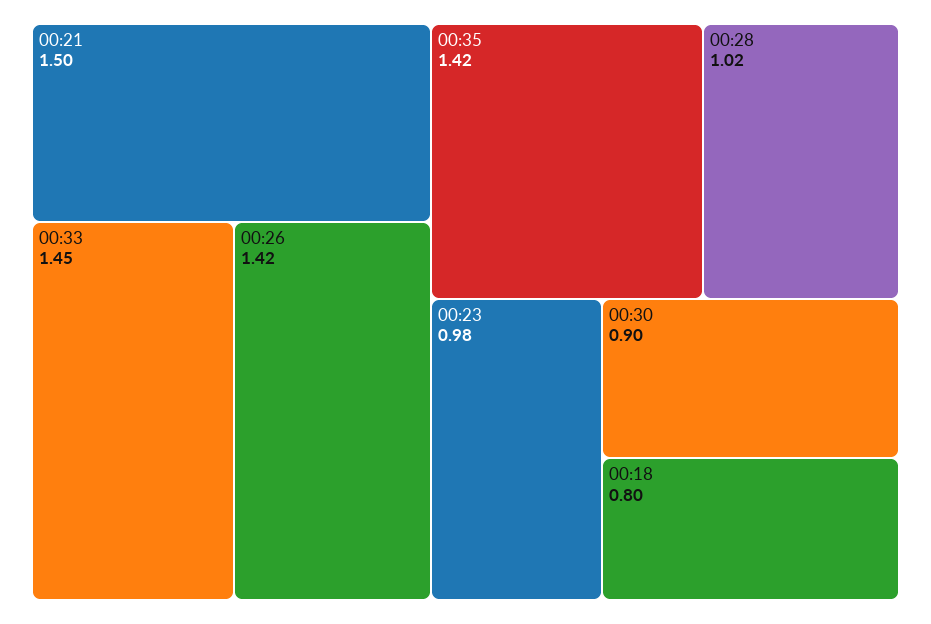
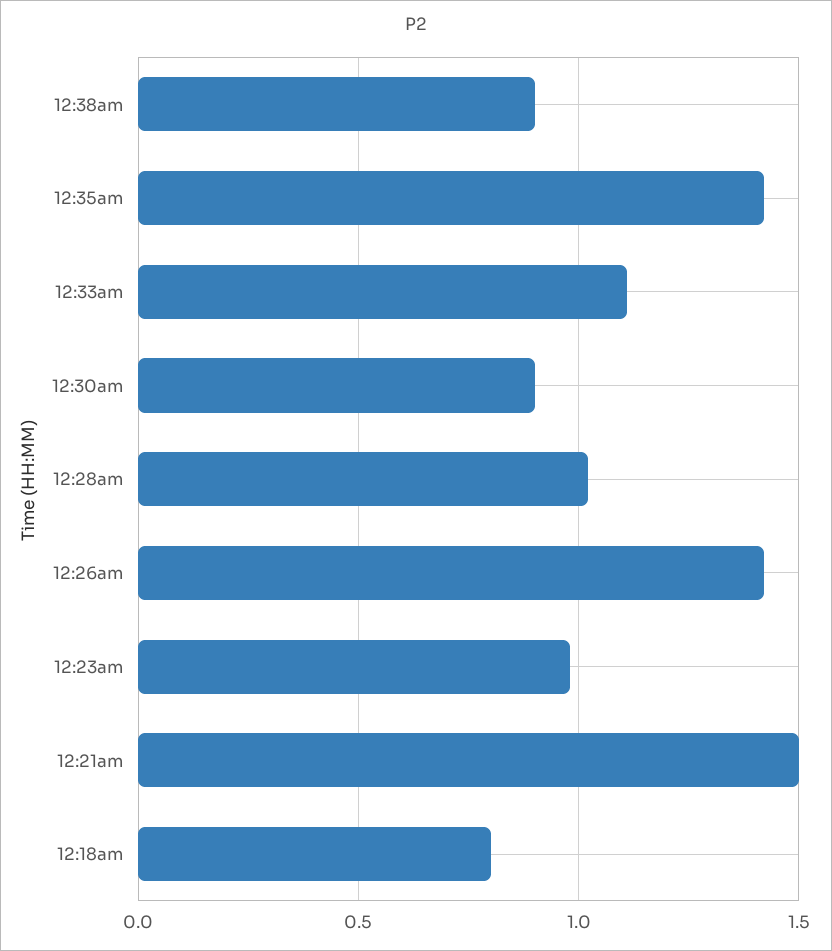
00:33: 1.45 -> 1.1
12:38am: none -> 0.9

